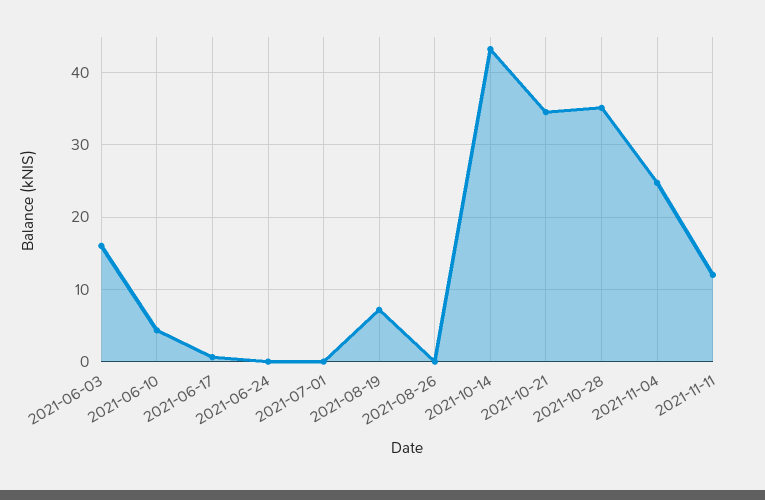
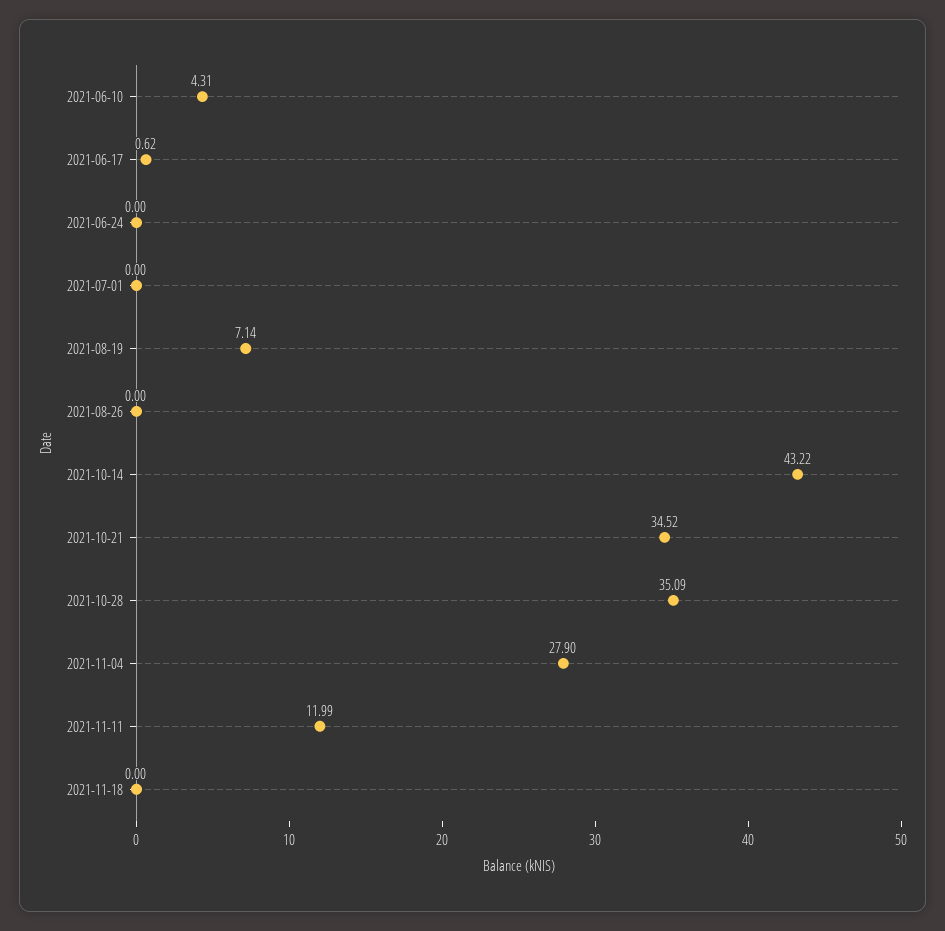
2021-06-03: 16 -> none
2021-11-04: 25 -> 27.9
2021-11-18: none -> 0

